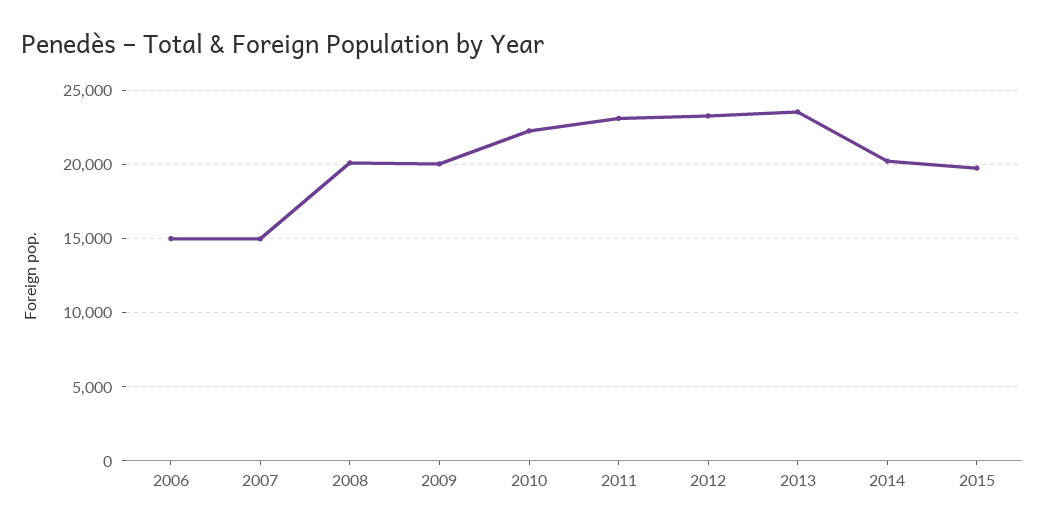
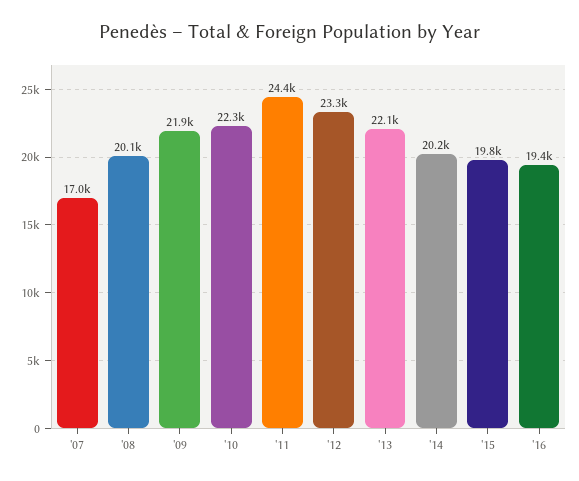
2006: 15000 -> none
2007: 15000 -> 17000
2009: 20000 -> 21900
2011: 23000 -> 24400
2013: 23500 -> 22100
'16: none -> 19400

